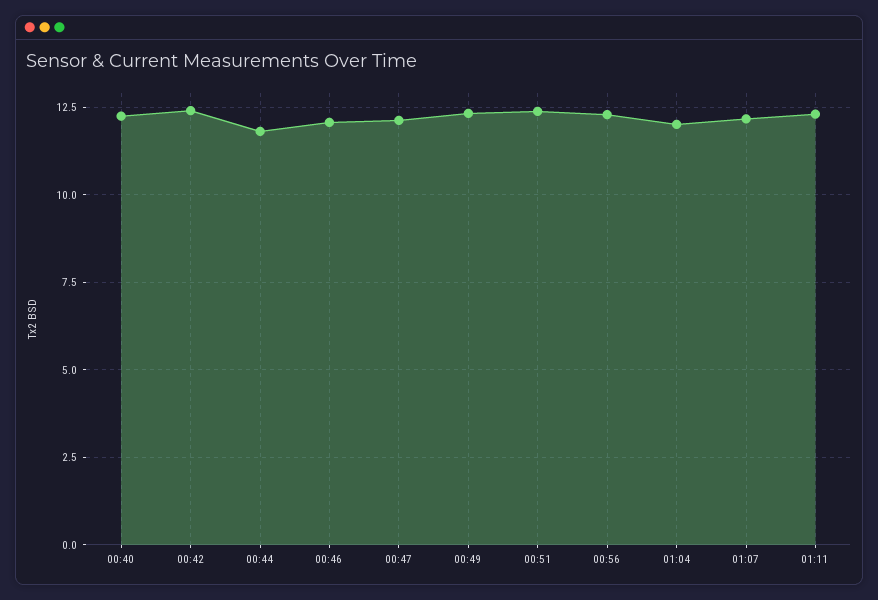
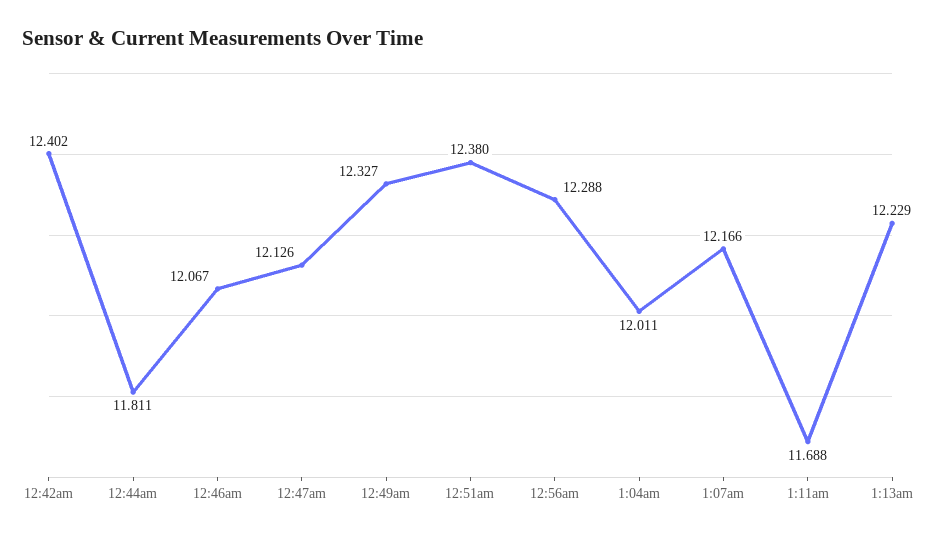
00:40: 12.25 -> none
01:11: 12.25 -> 11.688
1:13am: none -> 12.229

